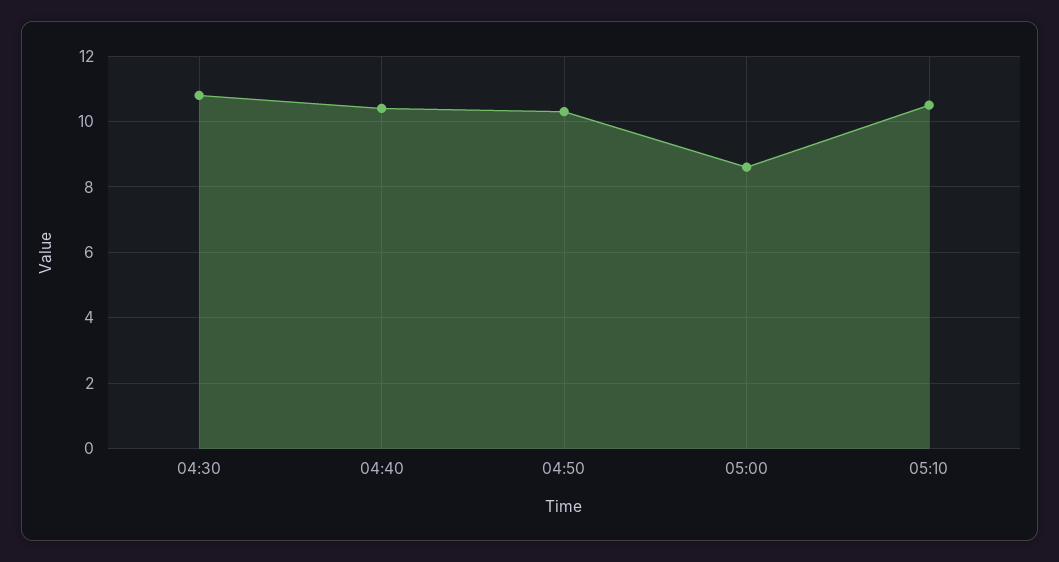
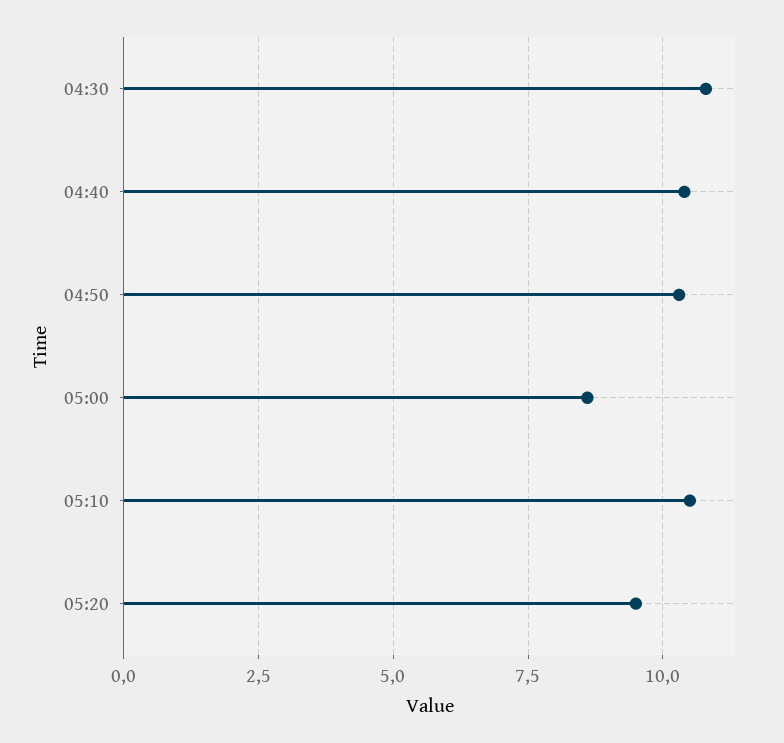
05:20: none -> 9.5

